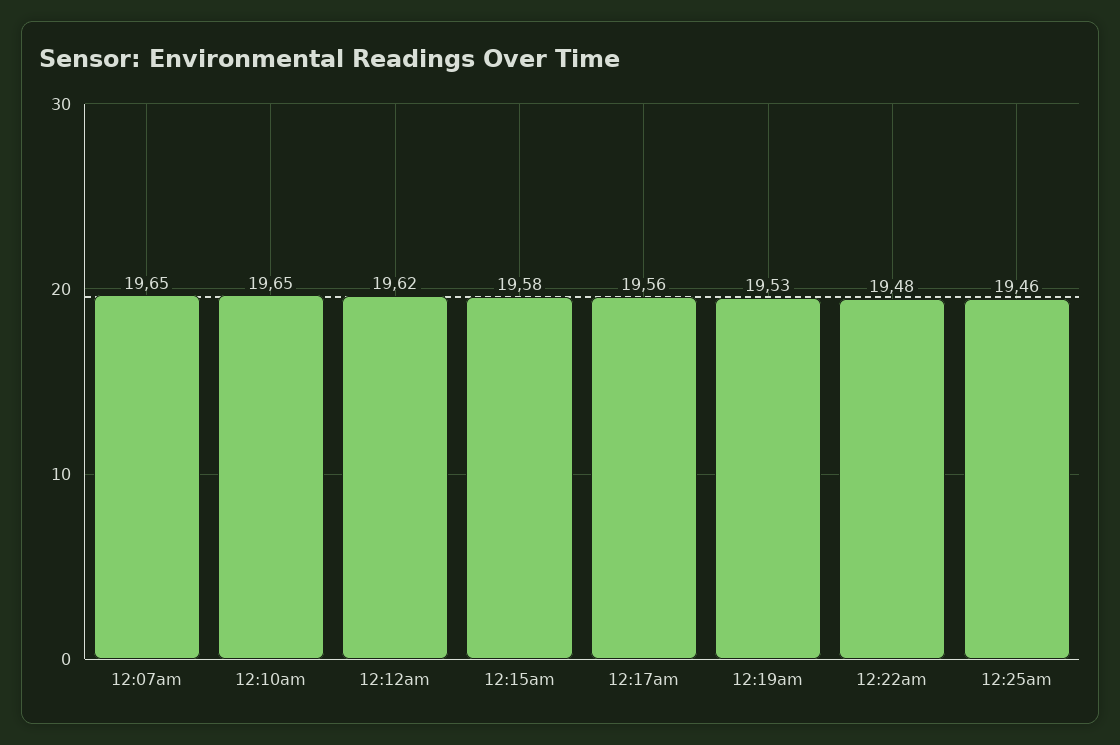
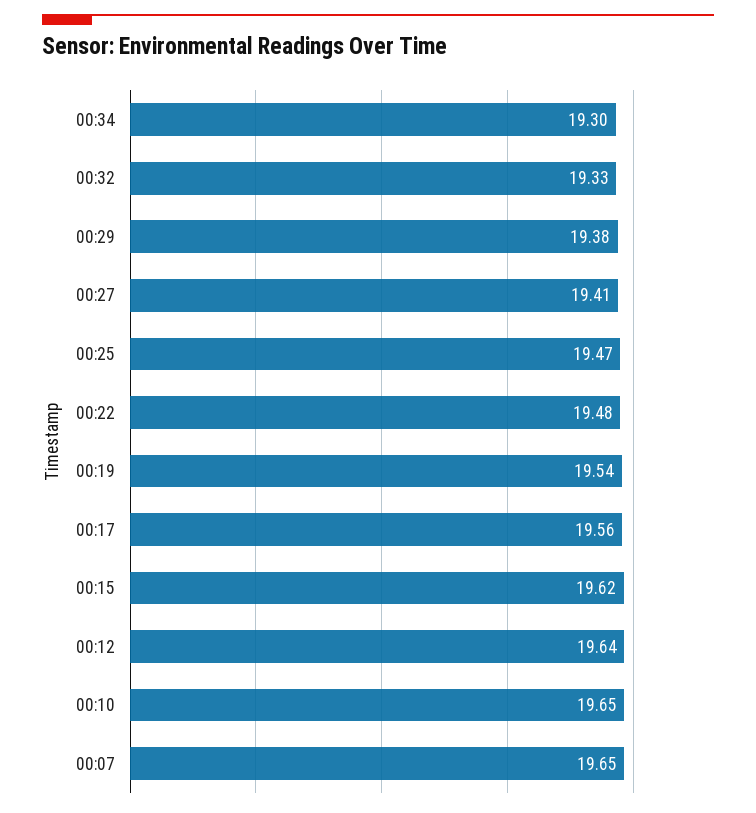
12:12am: 19.62 -> 19.64
12:15am: 19.58 -> 19.62
12:19am: 19.53 -> 19.54
12:25am: 19.46 -> 19.47
00:34: none -> 19.3
00:32: none -> 19.33
00:29: none -> 19.38
00:27: none -> 19.41

